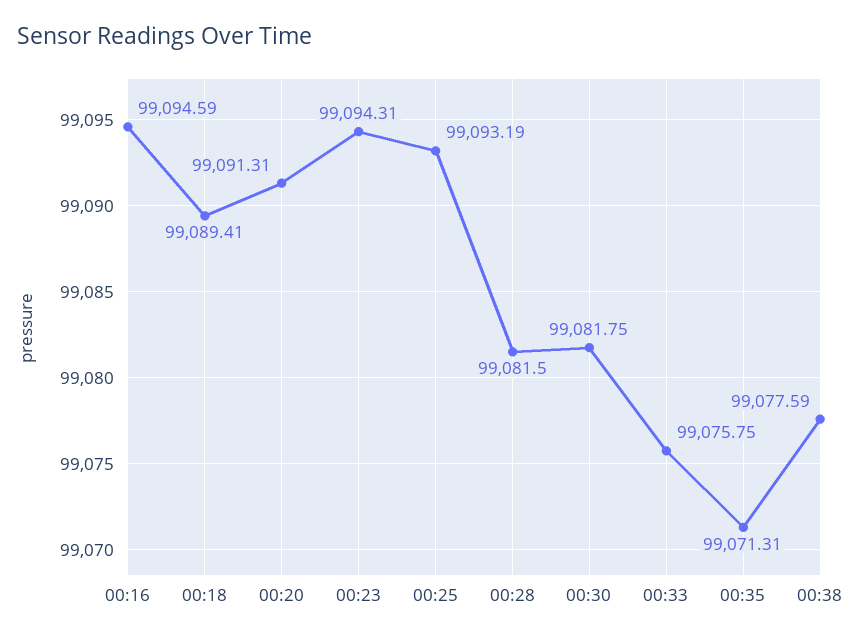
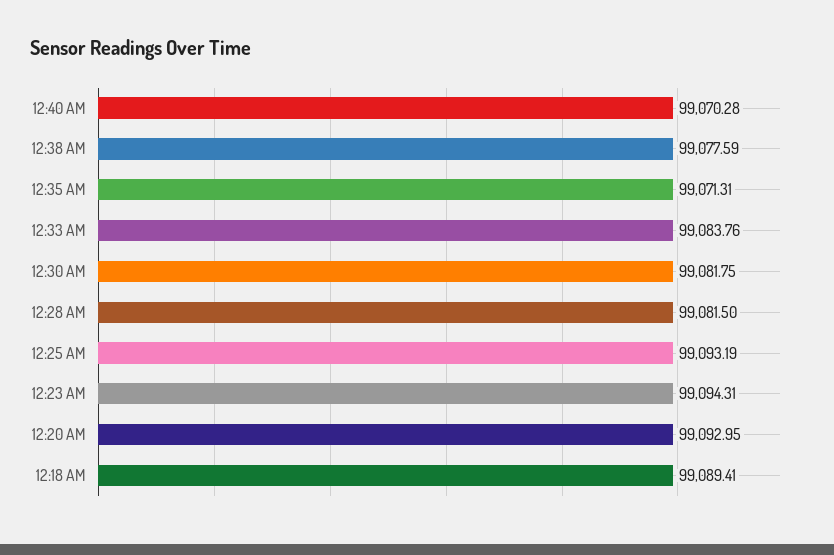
00:16: 99094.59 -> none
00:20: 99091.31 -> 99092.95
00:33: 99075.75 -> 99083.76
12:40 AM: none -> 99070.28

